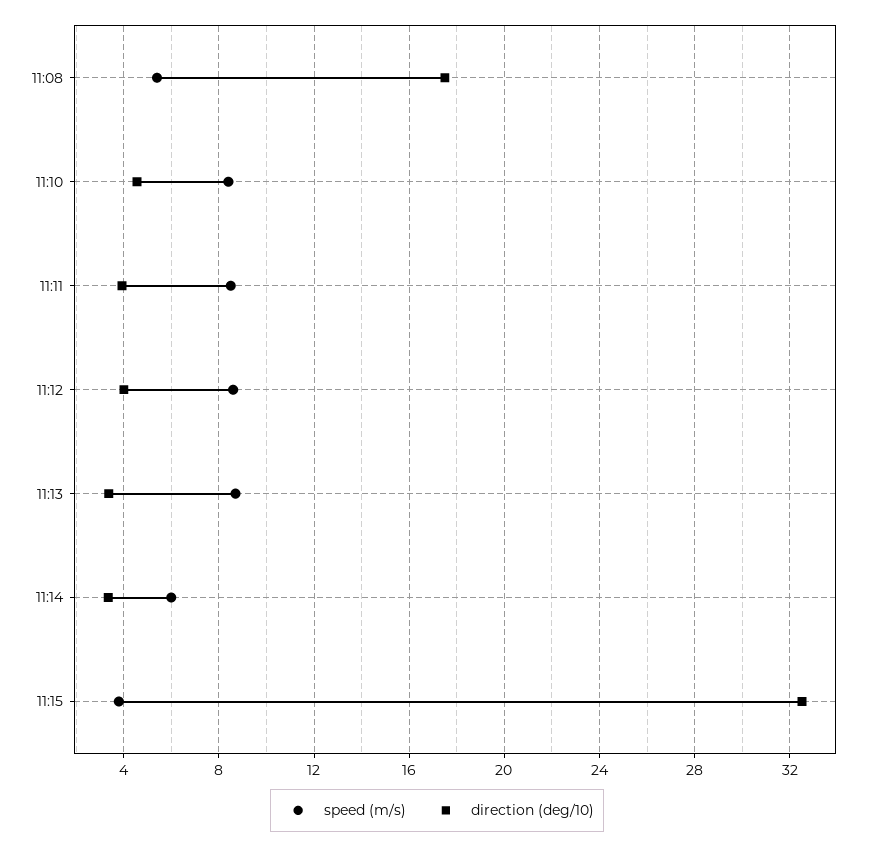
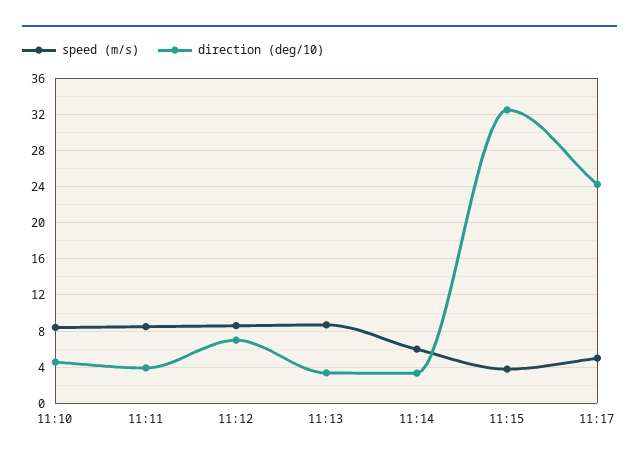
speed (m/s), 11:08: 5.5 -> none
direction (deg/10), 11:08: 17.5 -> none
direction (deg/10), 11:12: 4 -> 7
speed (m/s), 11:17: none -> 5
direction (deg/10), 11:17: none -> 24

